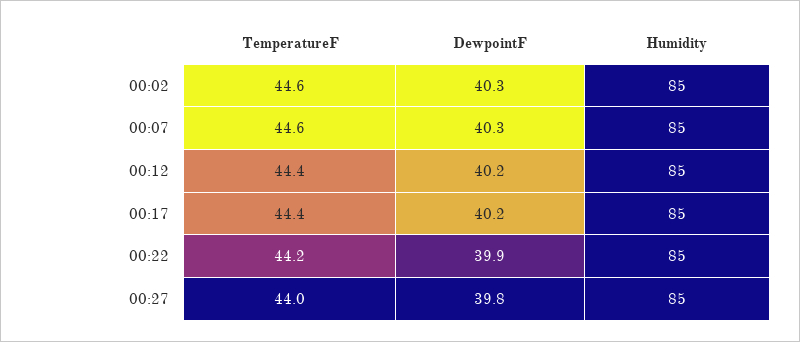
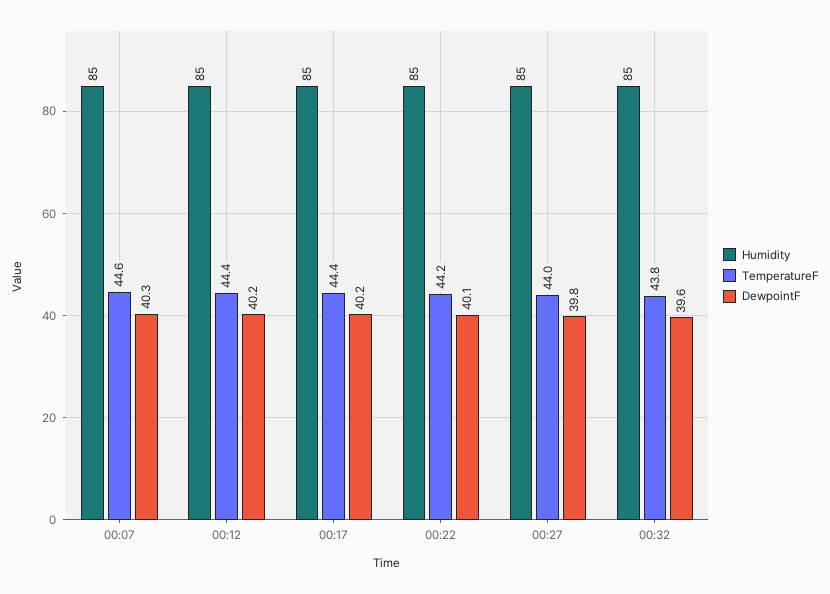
TemperatureF, 00:02: 44.6 -> none
DewpointF, 00:02: 40.3 -> none
Humidity, 00:02: 85 -> none
DewpointF, 00:22: 39.9 -> 40.1
Humidity, 00:32: none -> 85
TemperatureF, 00:32: none -> 43.8
DewpointF, 00:32: none -> 39.6

